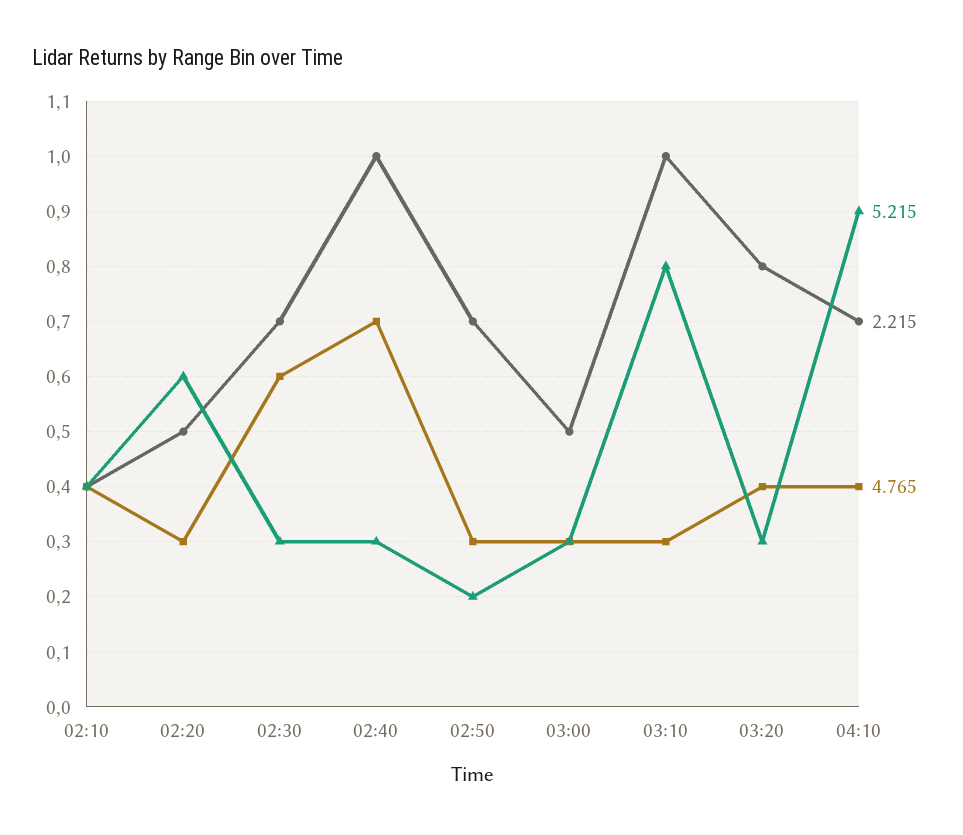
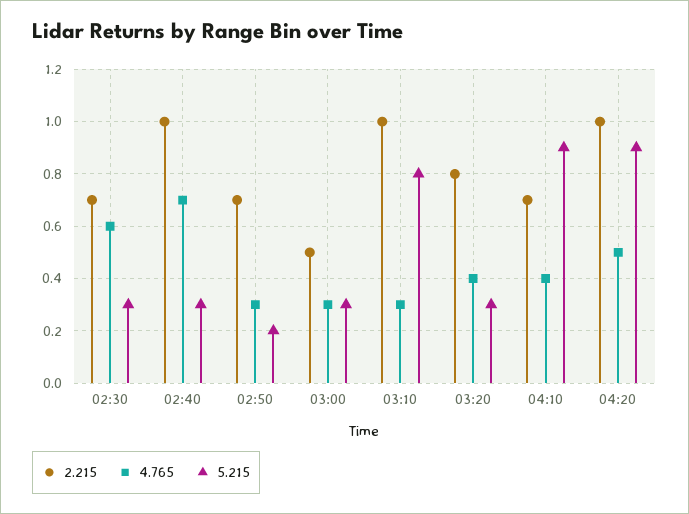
5.215, 02:10: 0.4 -> none
2.215, 02:10: 0.4 -> none
4.765, 02:10: 0.4 -> none
5.215, 02:20: 0.6 -> none
2.215, 02:20: 0.5 -> none
4.765, 02:20: 0.3 -> none
2.215, 04:20: none -> 1
4.765, 04:20: none -> 0.5
5.215, 04:20: none -> 0.9

